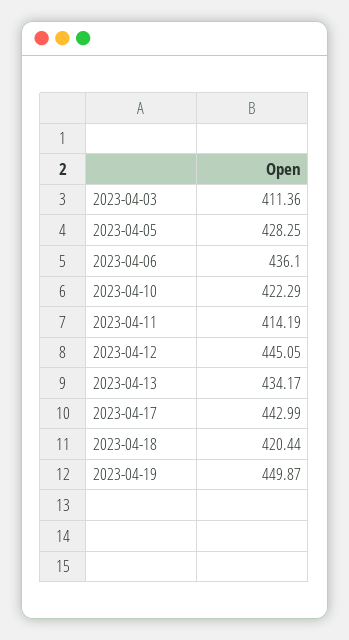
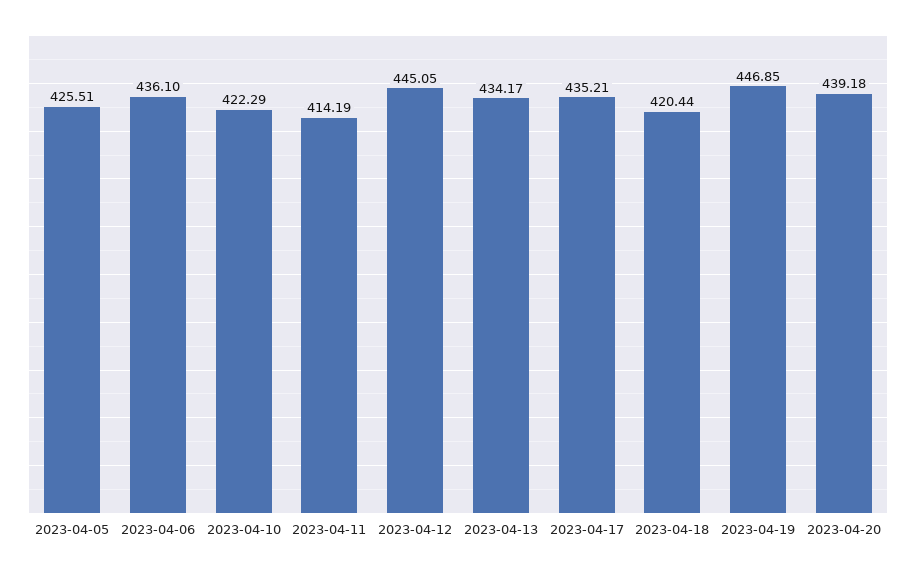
2023-04-03: 411.36 -> none
2023-04-05: 428.25 -> 425.51
2023-04-17: 442.99 -> 435.21
2023-04-19: 449.87 -> 446.85
2023-04-20: none -> 439.18

